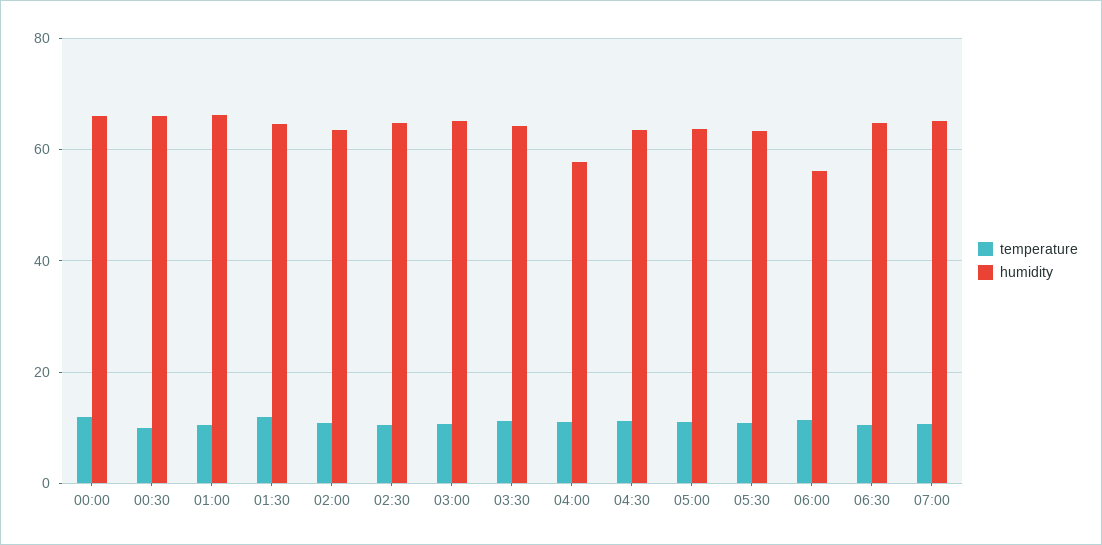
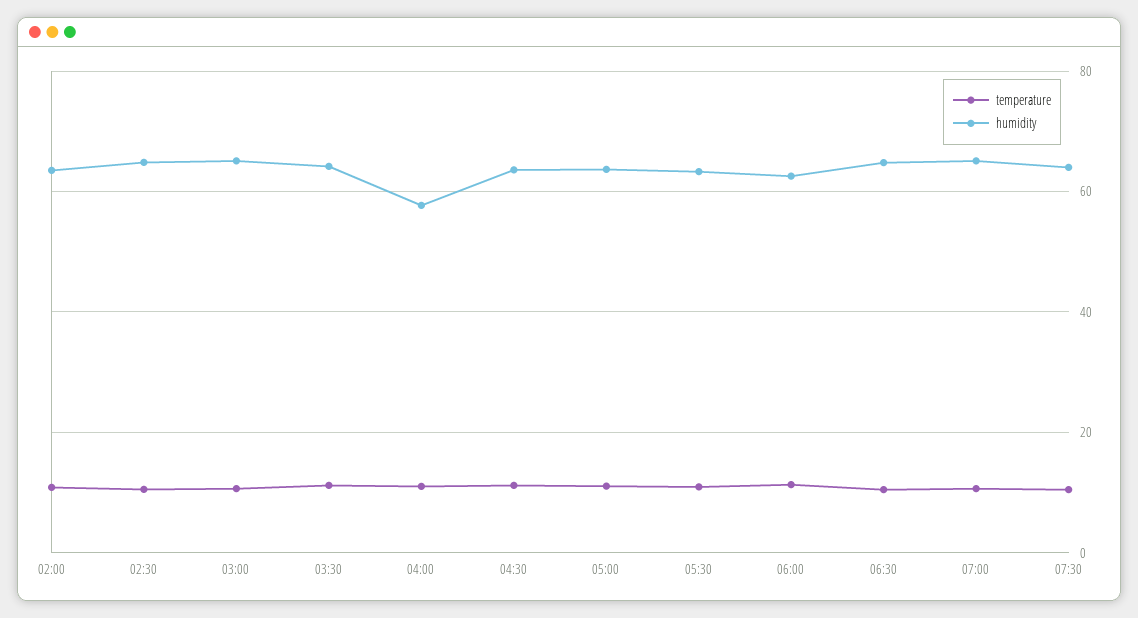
temperature, 00:00: 12 -> none
humidity, 00:00: 66 -> none
temperature, 00:30: 10 -> none
humidity, 00:30: 66 -> none
temperature, 01:00: 10 -> none
humidity, 01:00: 66 -> none
temperature, 01:30: 12 -> none
humidity, 01:30: 64 -> none
humidity, 06:00: 56 -> 62
temperature, 07:30: none -> 10
humidity, 07:30: none -> 64

